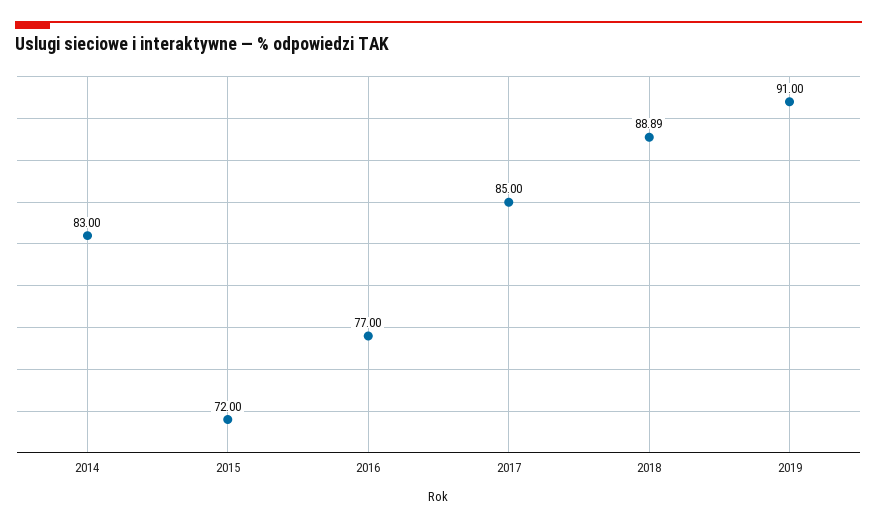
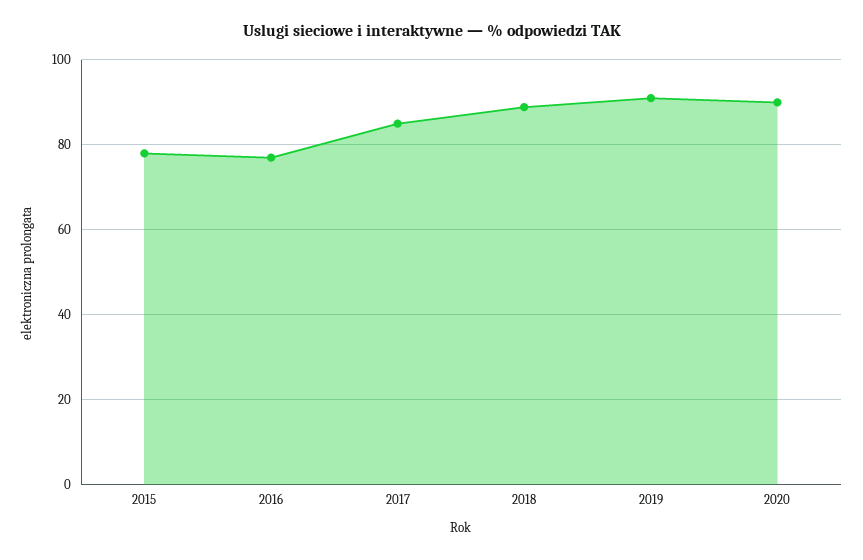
2014: 83 -> none
2015: 72 -> 78
2020: none -> 90

